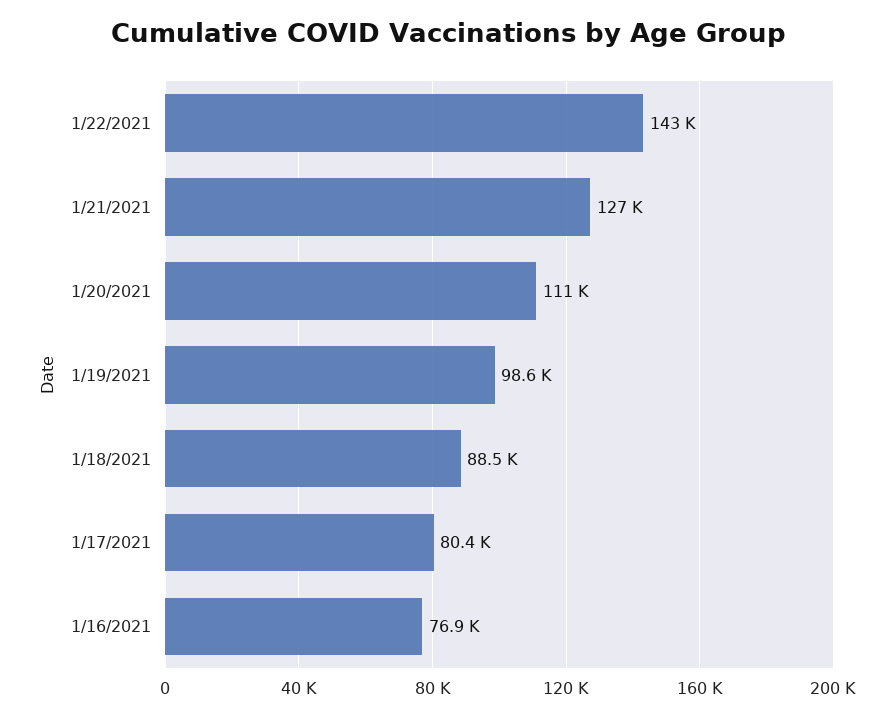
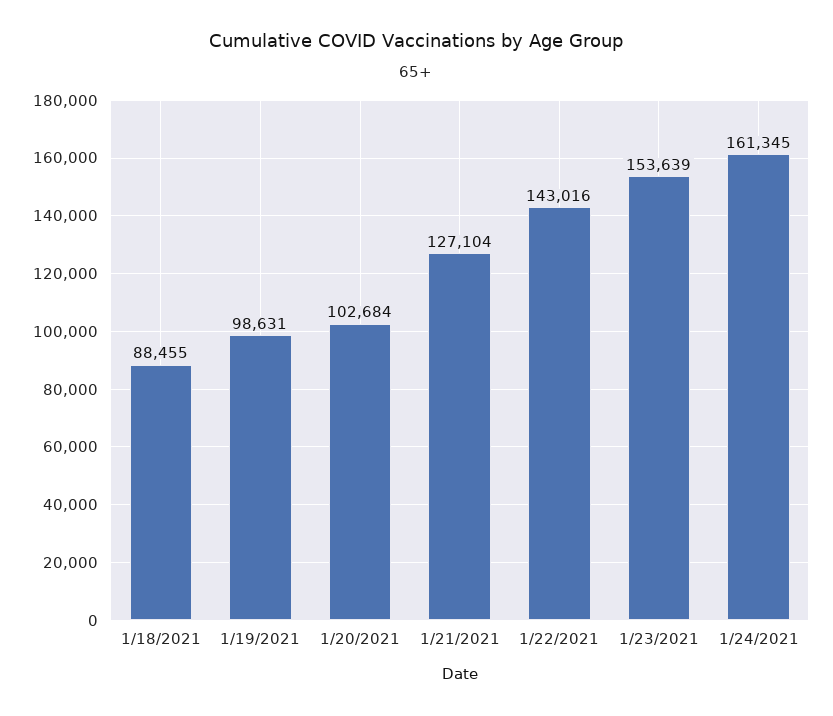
1/20/2021: 111000 -> 102684
1/17/2021: 80400 -> none
1/16/2021: 76900 -> none
1/23/2021: none -> 153639
1/24/2021: none -> 161345

